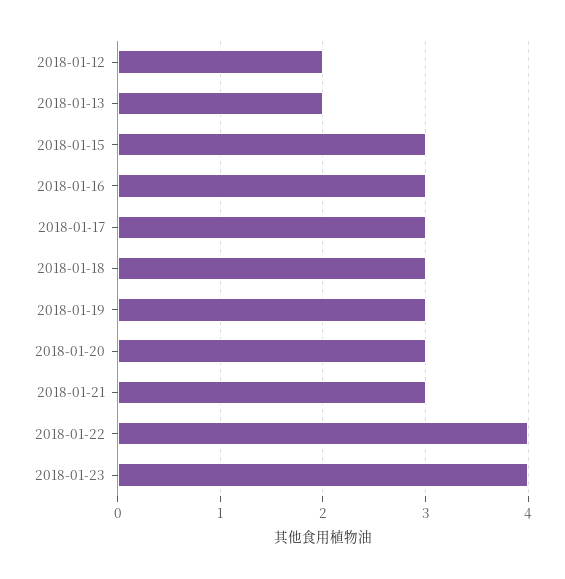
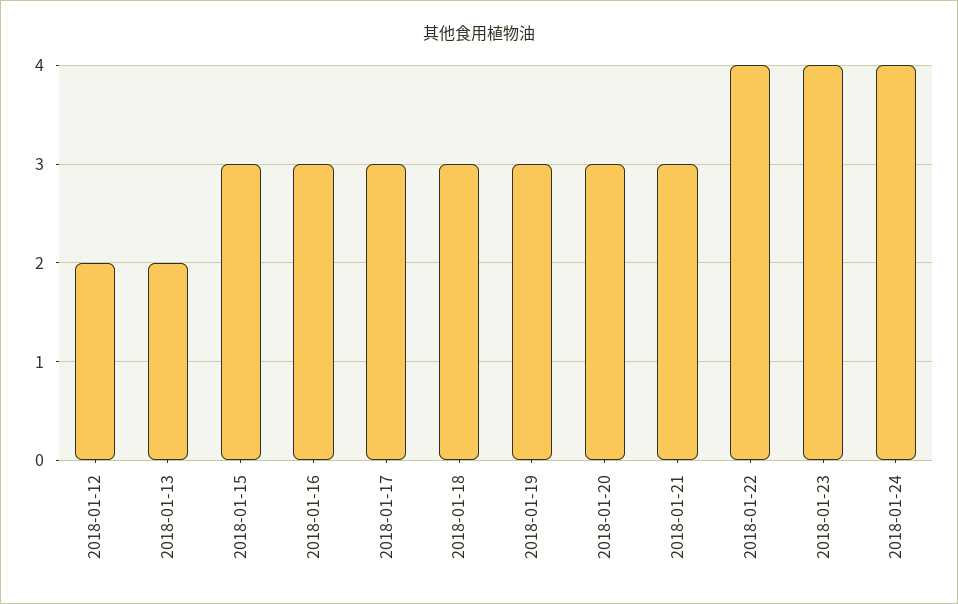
2018-01-24: none -> 4

